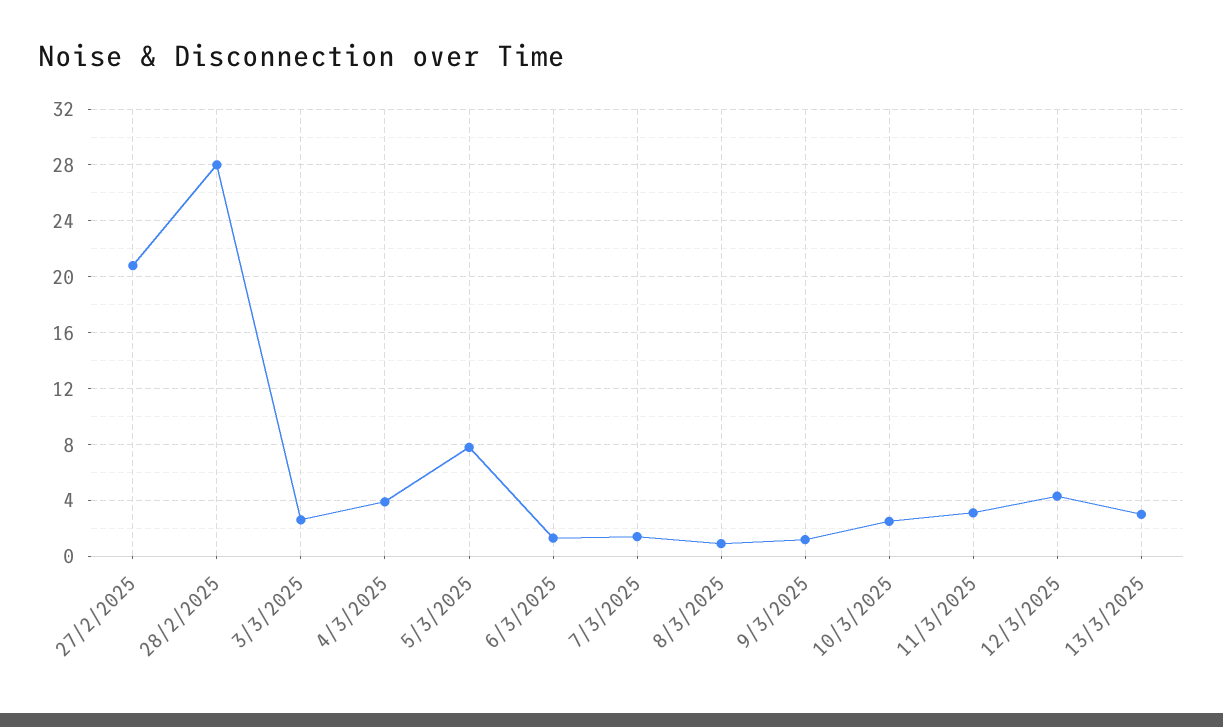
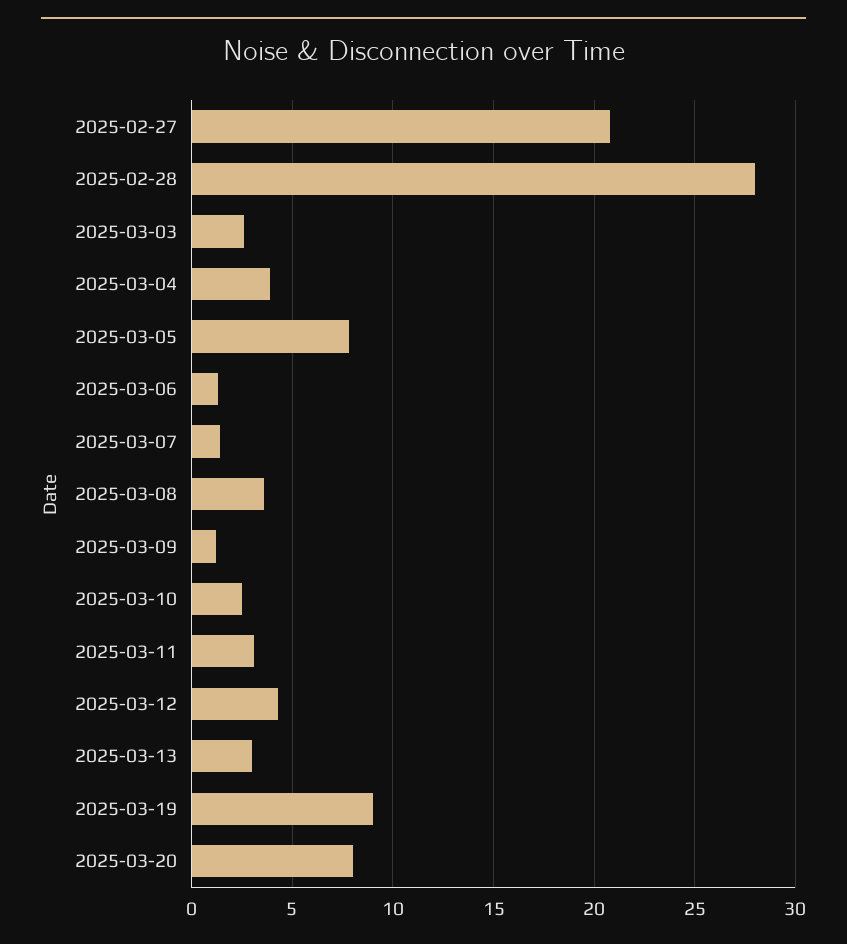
8/3/2025: 1 -> 3.5
2025-03-19: none -> 9
2025-03-20: none -> 8

